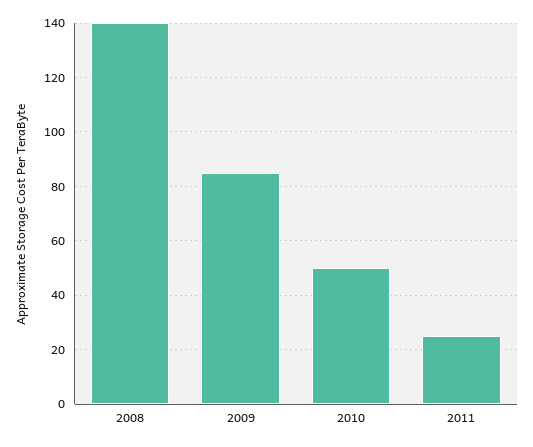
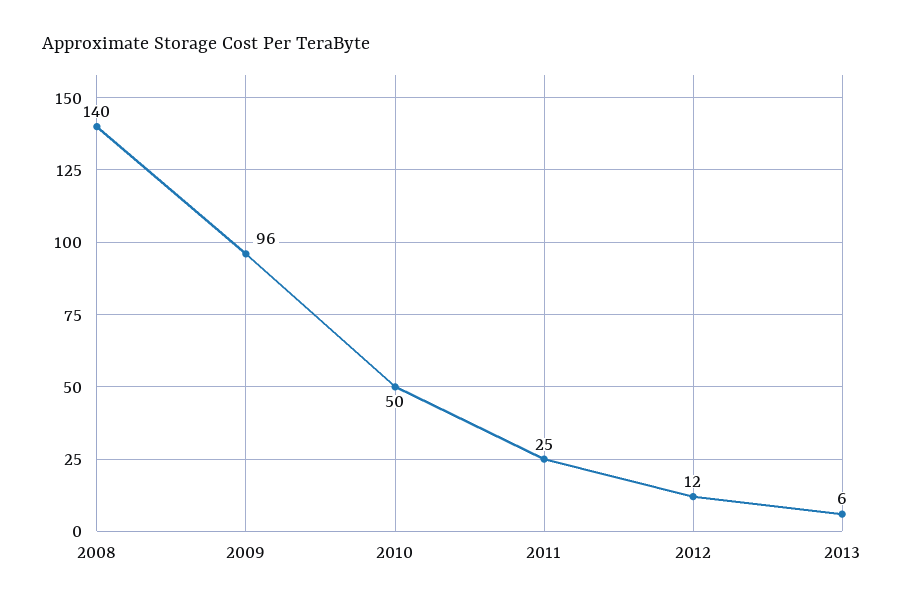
2009: 85 -> 96
2012: none -> 12
2013: none -> 6

